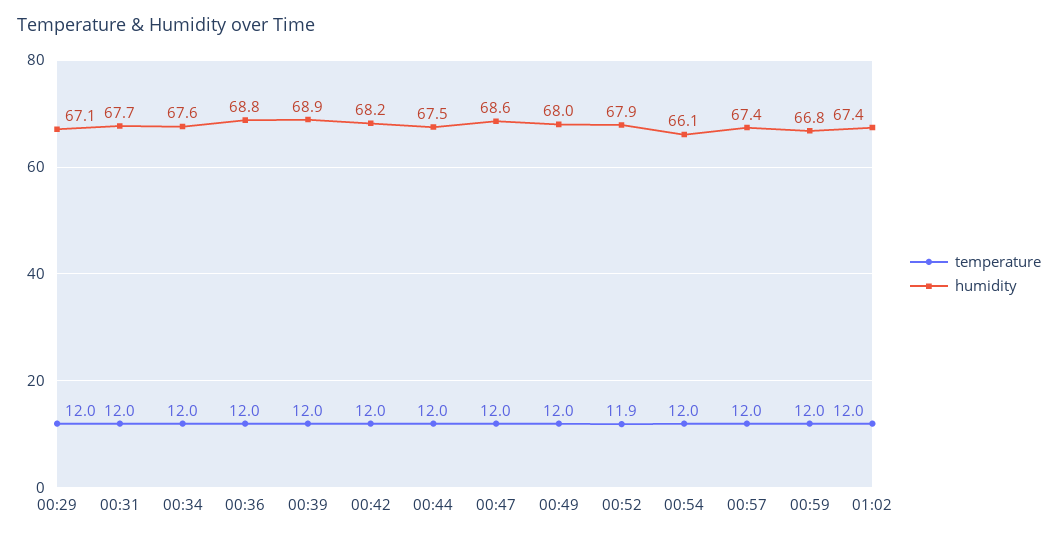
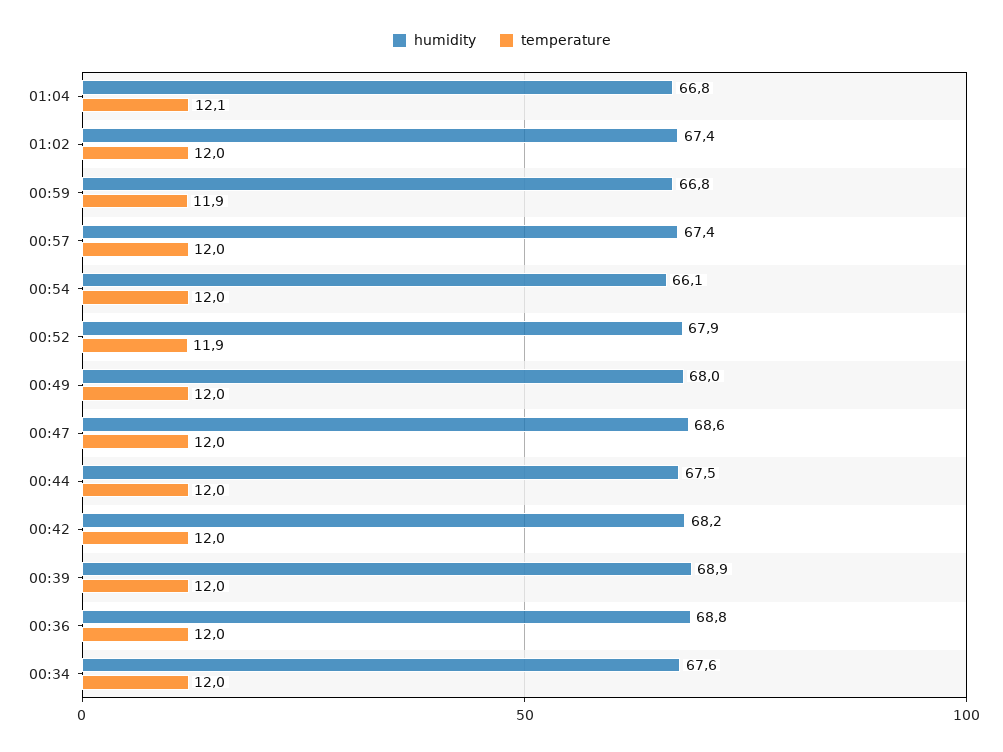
temperature, 00:29: 12 -> none
humidity, 00:29: 67.1 -> none
temperature, 00:31: 12 -> none
humidity, 00:31: 67.7 -> none
temperature, 00:59: 12 -> 11.9
humidity, 01:04: none -> 66.8
temperature, 01:04: none -> 12.1

